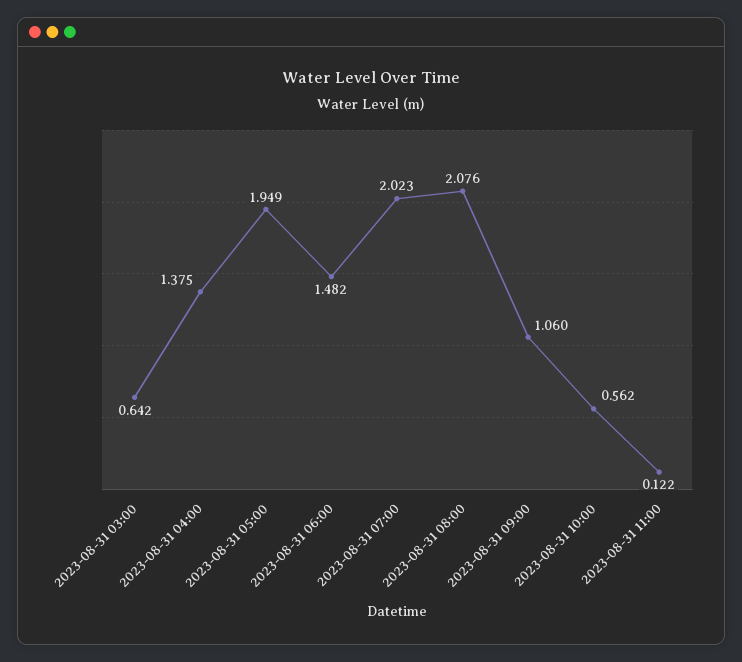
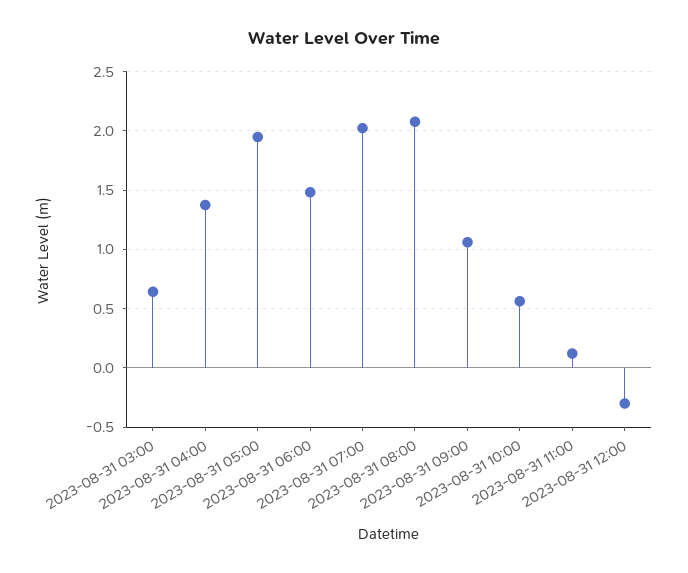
2023-08-31 12:00: none -> -0.3

